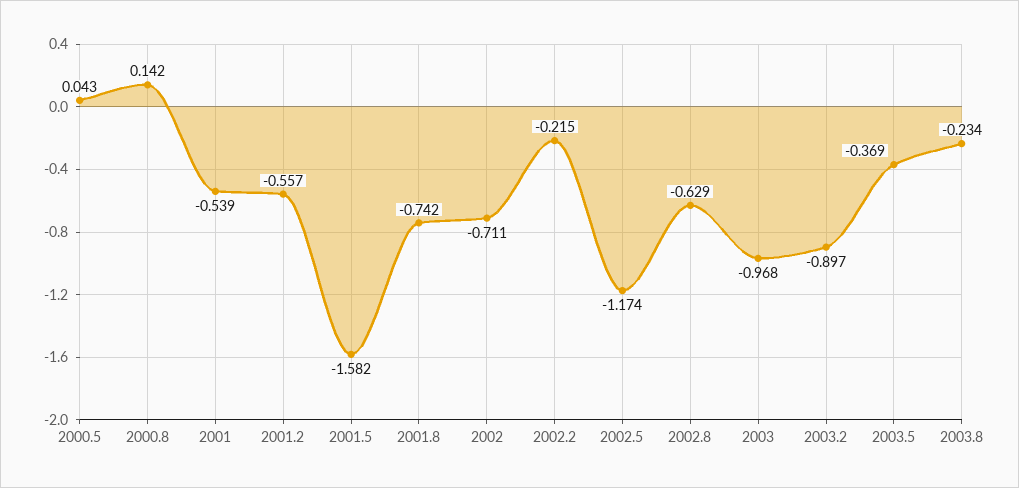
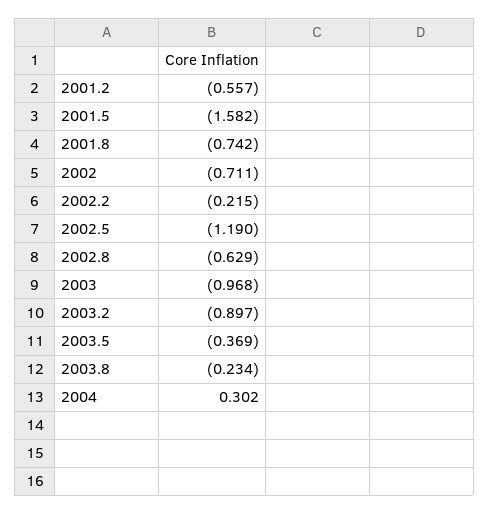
2000.5: 0.043 -> none
2000.8: 0.142 -> none
2001: -0.539 -> none
2002.5: -1.174 -> -1.19
2004: none -> 0.302

